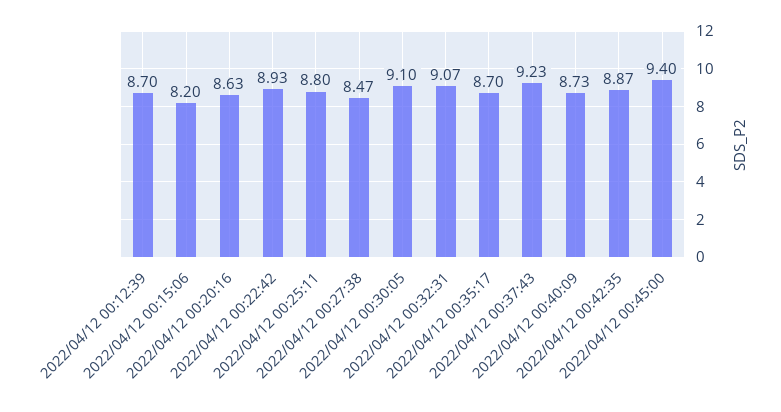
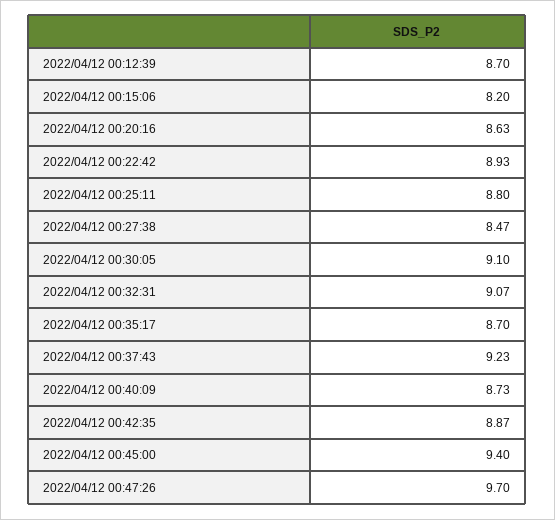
2022/04/12 00:47:26: none -> 9.7

